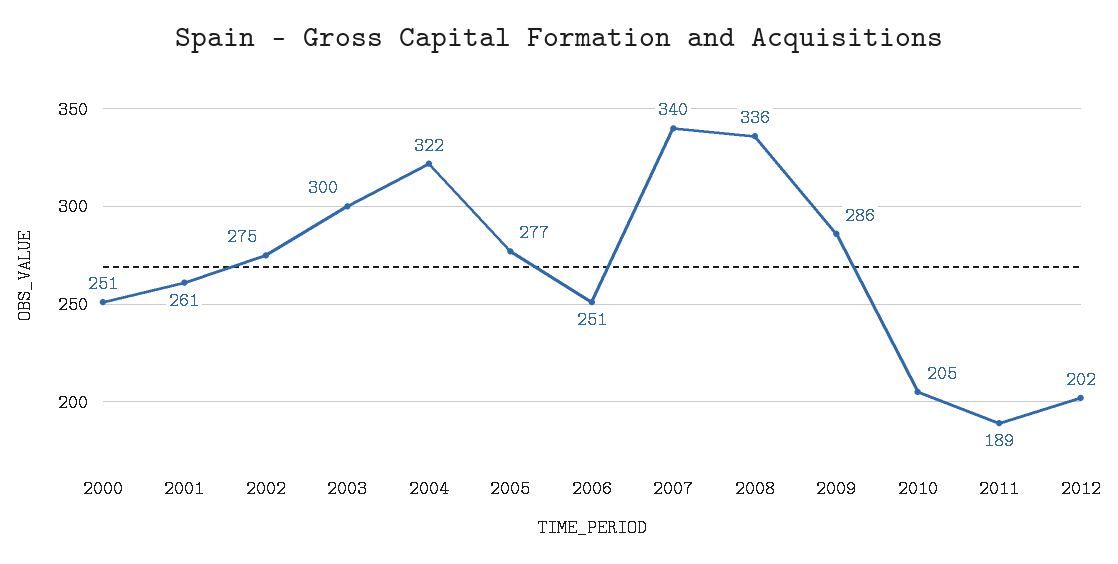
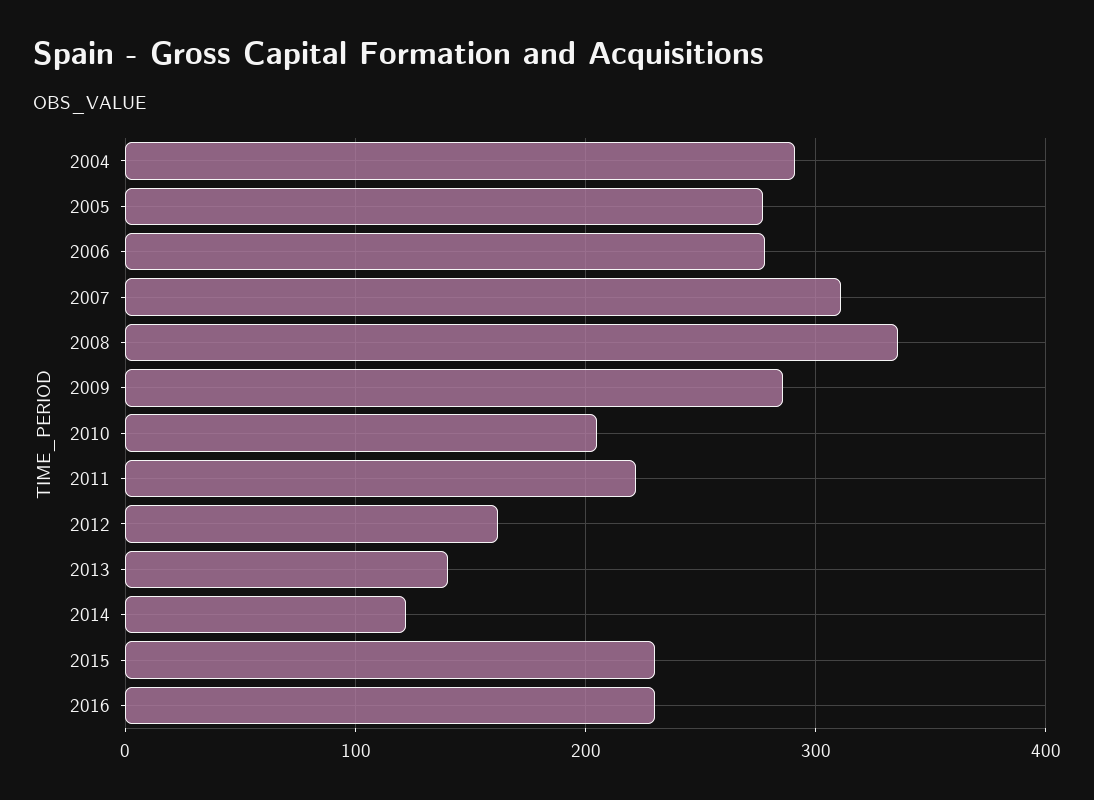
2000: 251 -> none
2001: 261 -> none
2002: 275 -> none
2003: 300 -> none
2004: 322 -> 290
2006: 251 -> 280
2007: 340 -> 310
2011: 189 -> 220
2012: 202 -> 160
2013: none -> 140
2014: none -> 120
2015: none -> 230
2016: none -> 230

